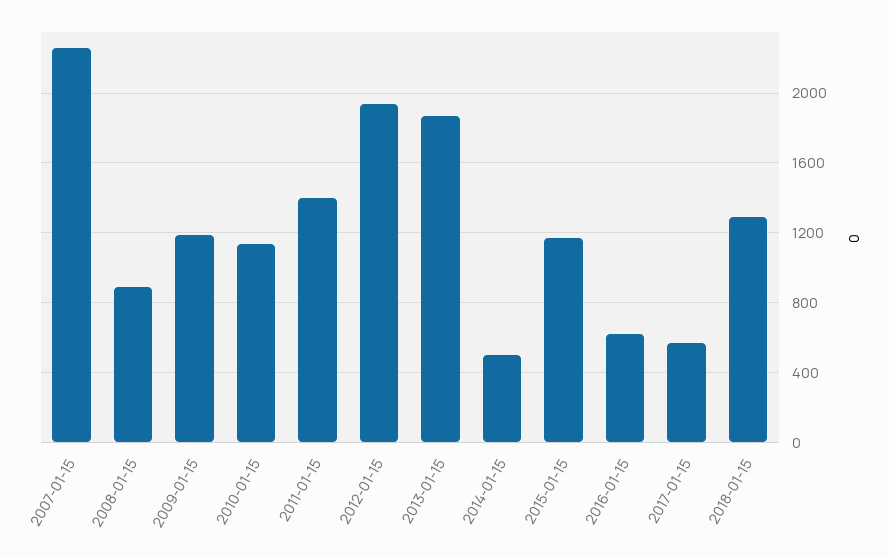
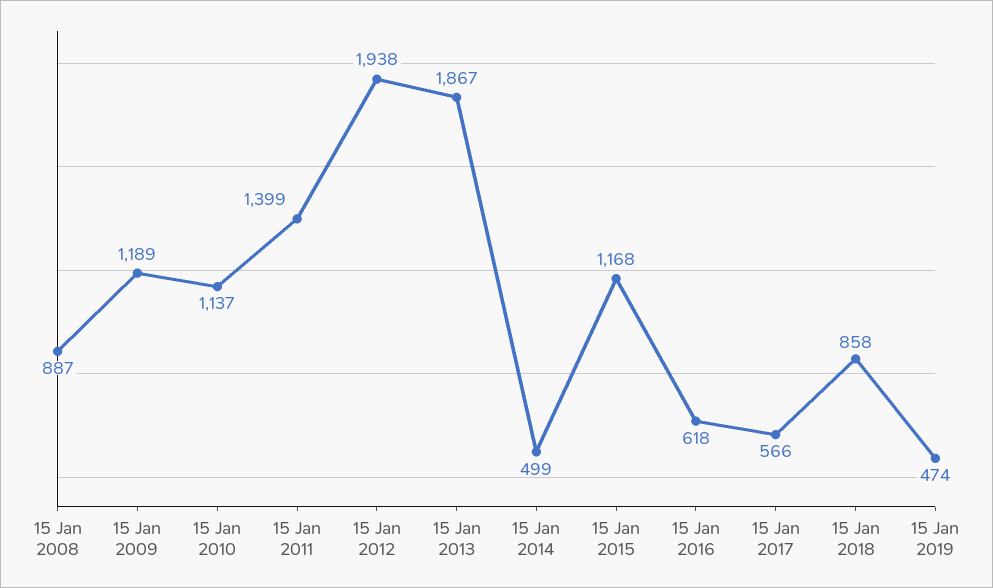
2007-01-15: 2250 -> none
2018-01-15: 1300 -> 858
15 Jan 2019: none -> 474

